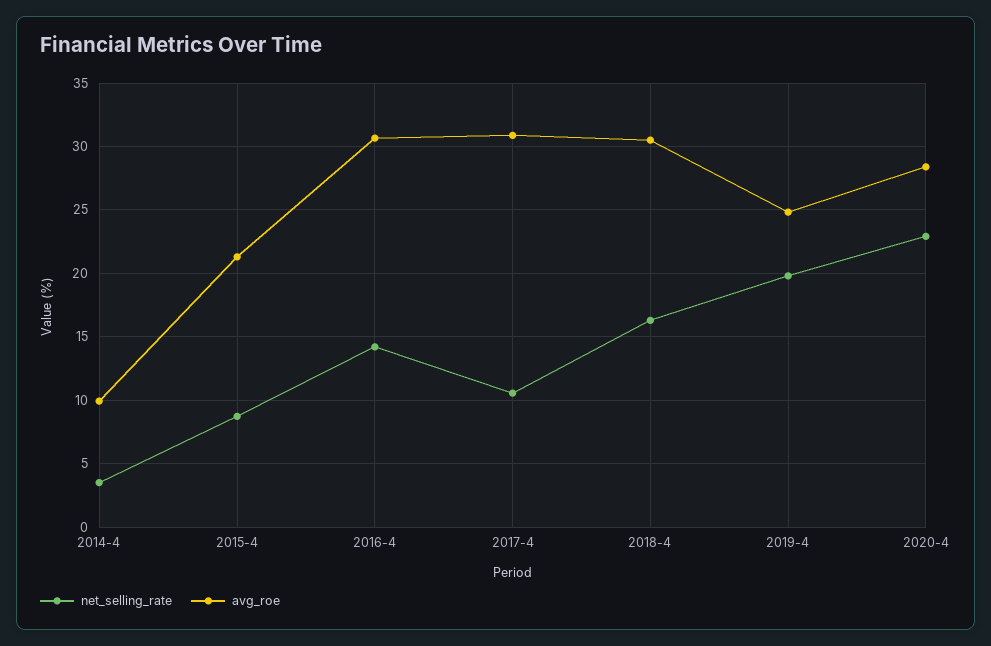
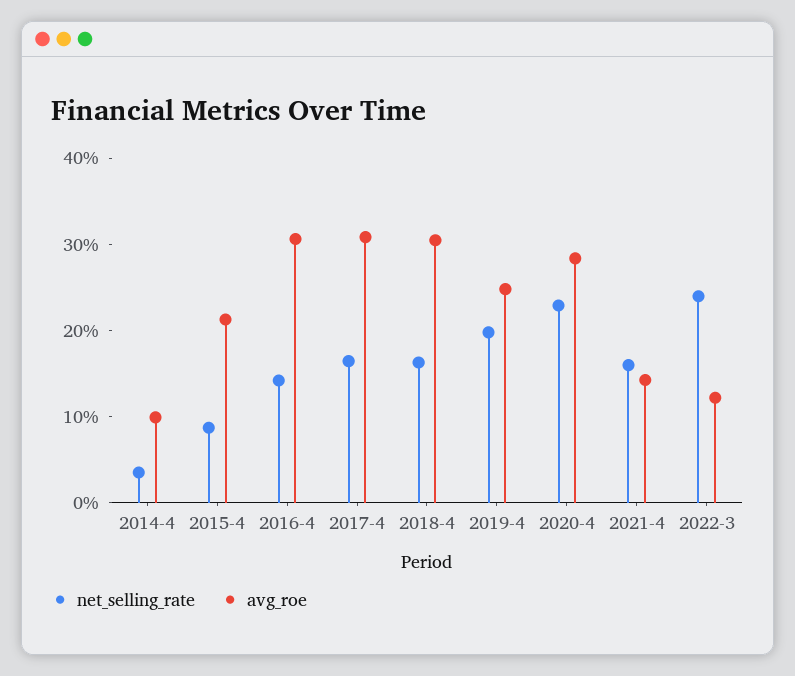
net_selling_rate, 2017-4: 10.5 -> 16
net_selling_rate, 2021-4: none -> 16
avg_roe, 2021-4: none -> 14
net_selling_rate, 2022-3: none -> 24
avg_roe, 2022-3: none -> 12

